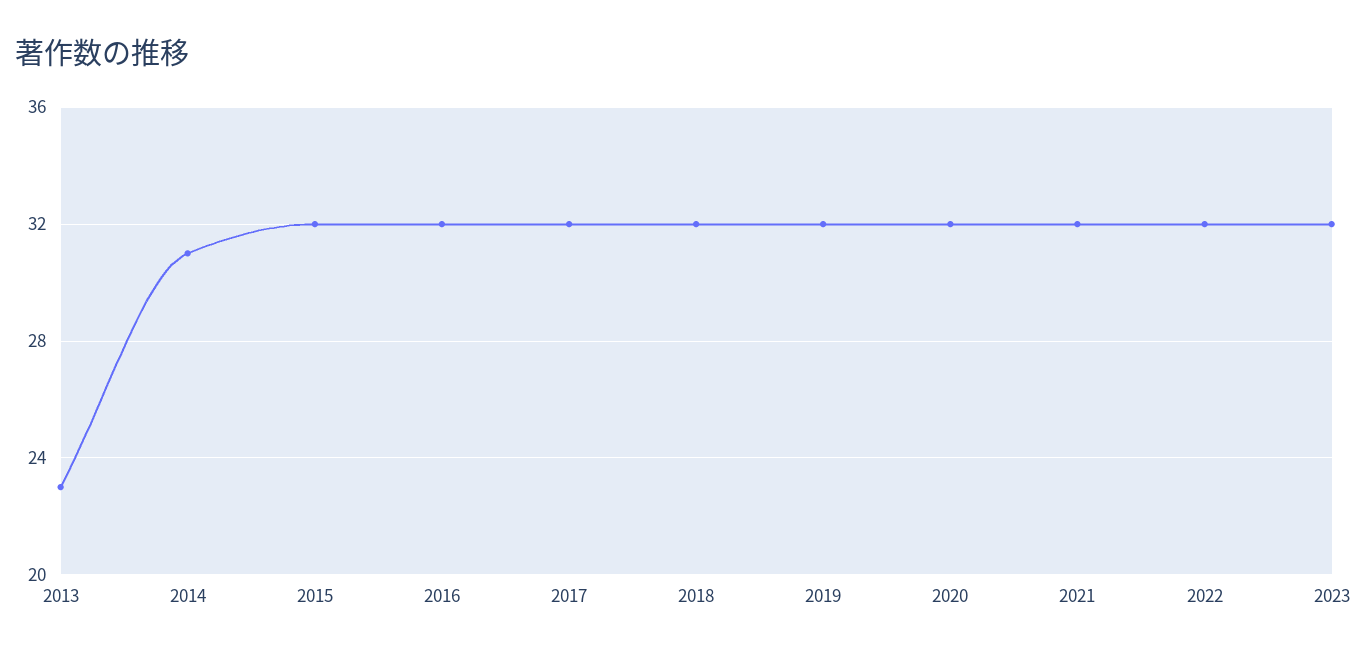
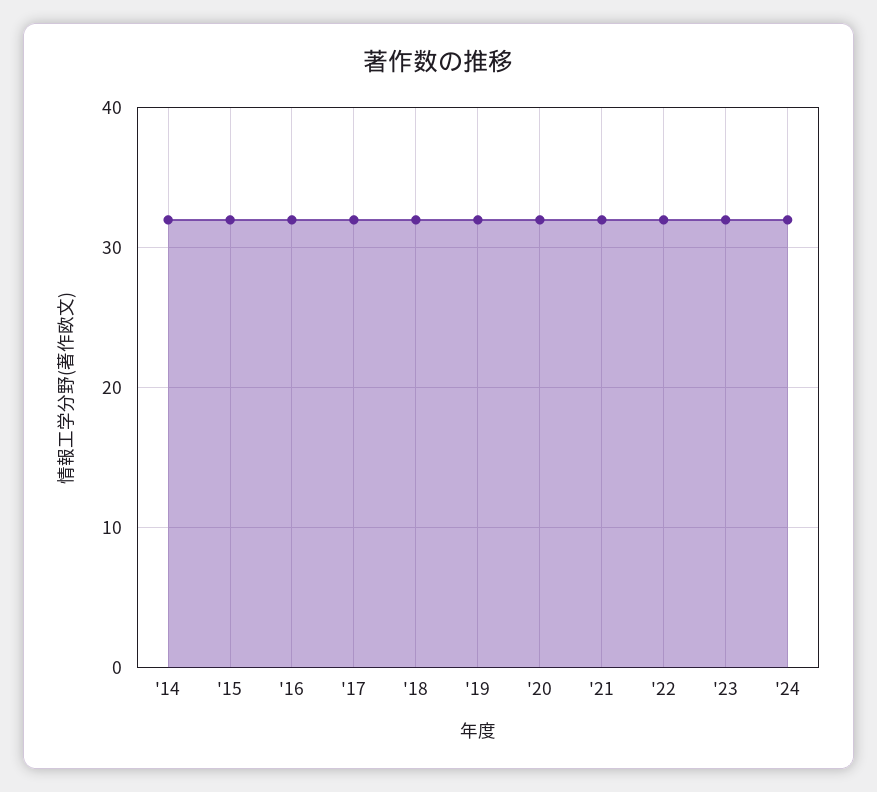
2013: 23 -> none
2014: 31 -> 32
'24: none -> 32

